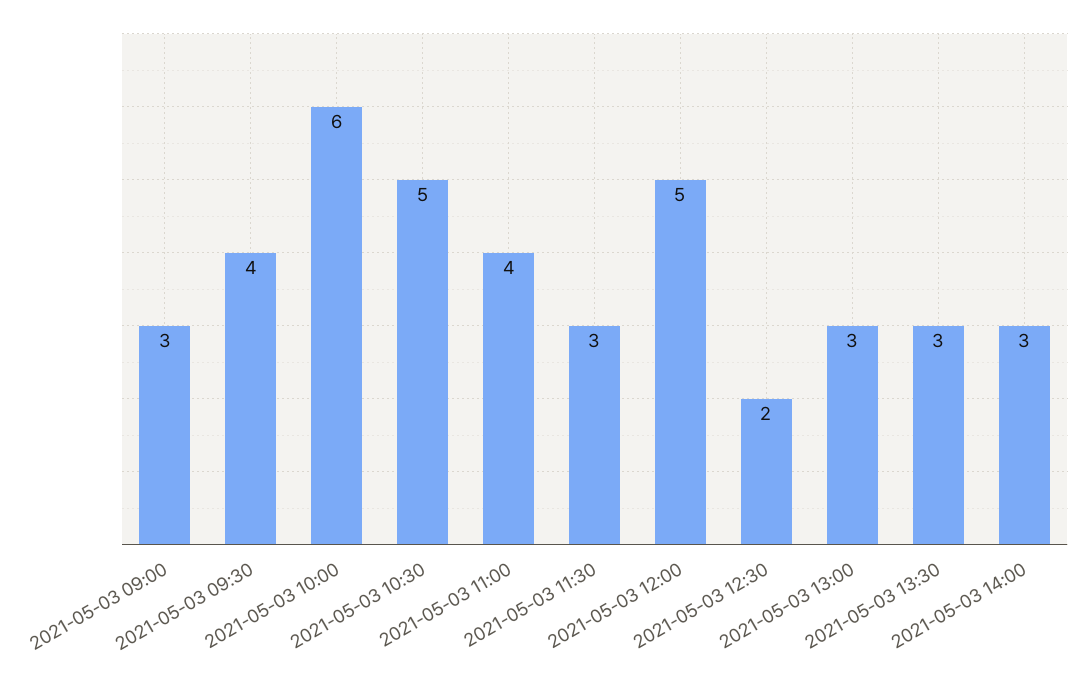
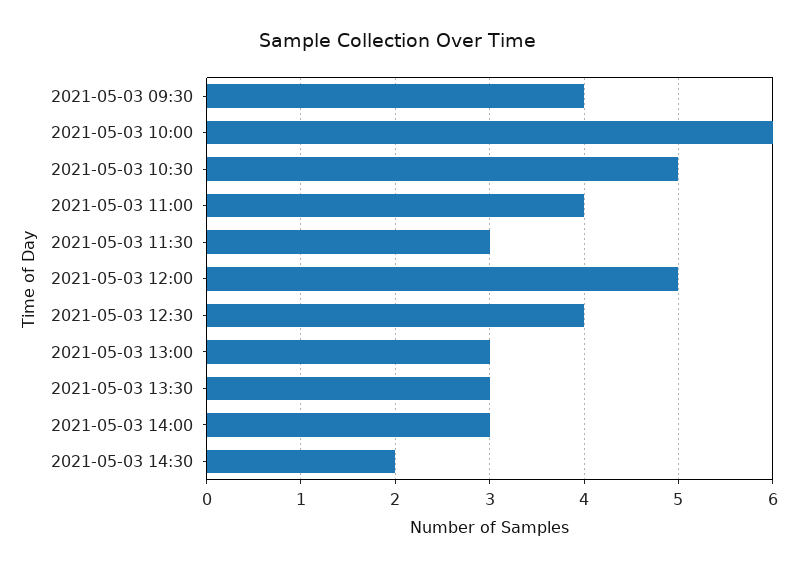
2021-05-03 09:00: 3 -> none
2021-05-03 12:30: 2 -> 4
2021-05-03 14:30: none -> 2

